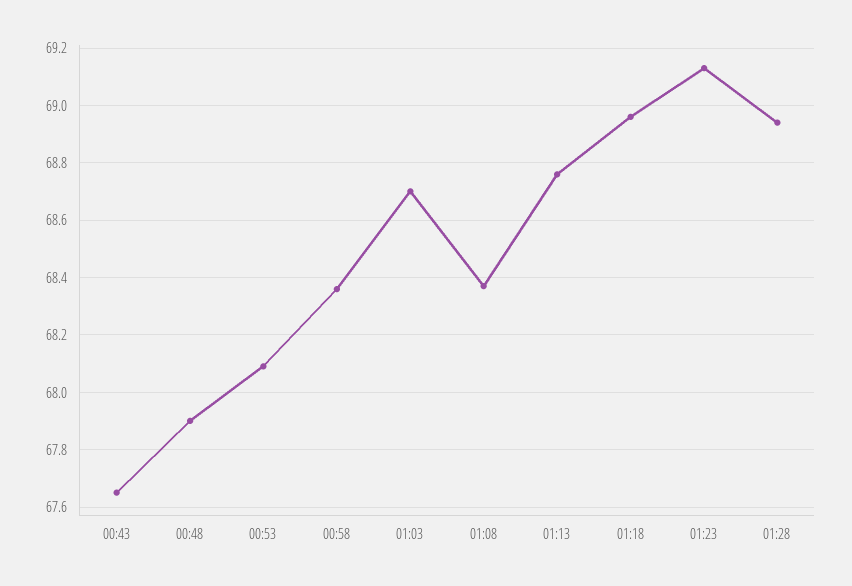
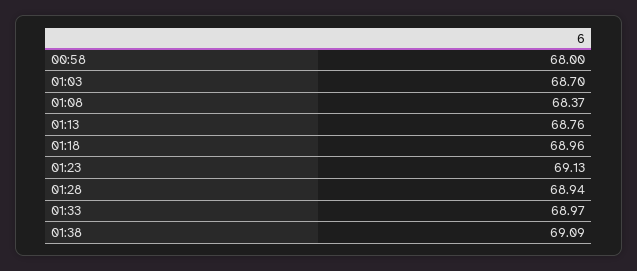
00:43: 67.65 -> none
00:48: 67.9 -> none
00:53: 68.1 -> none
00:58: 68.35 -> 68
01:33: none -> 68.97
01:38: none -> 69.09

